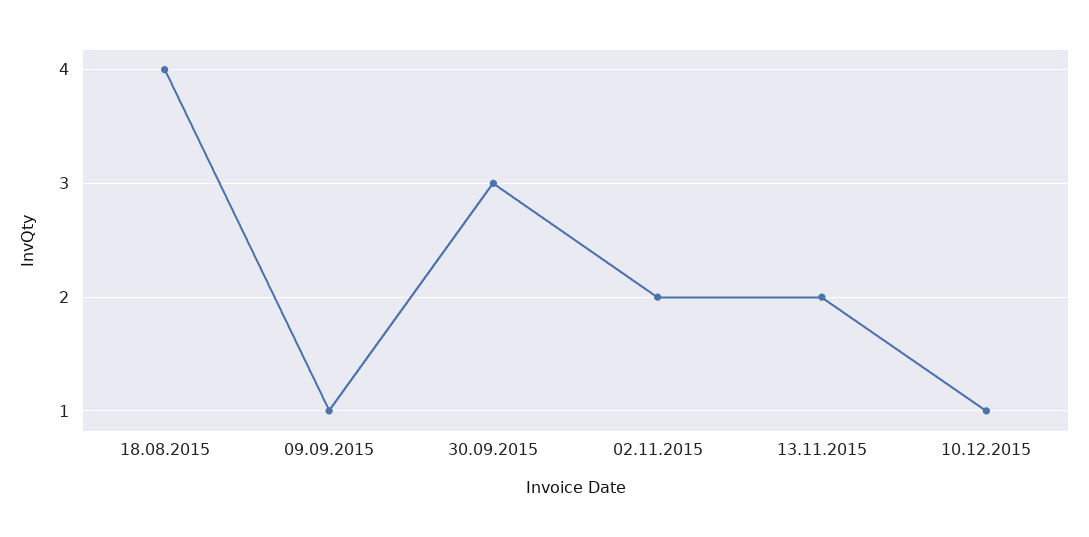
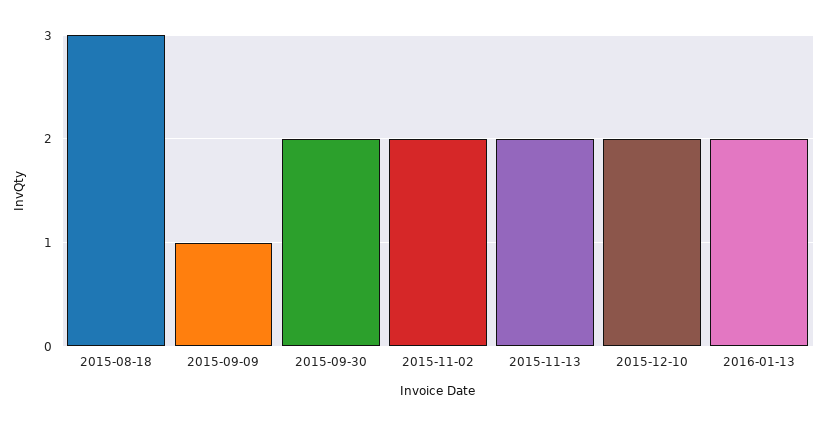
18.08.2015: 4 -> 3
30.09.2015: 3 -> 2
10.12.2015: 1 -> 2
2016-01-13: none -> 2

